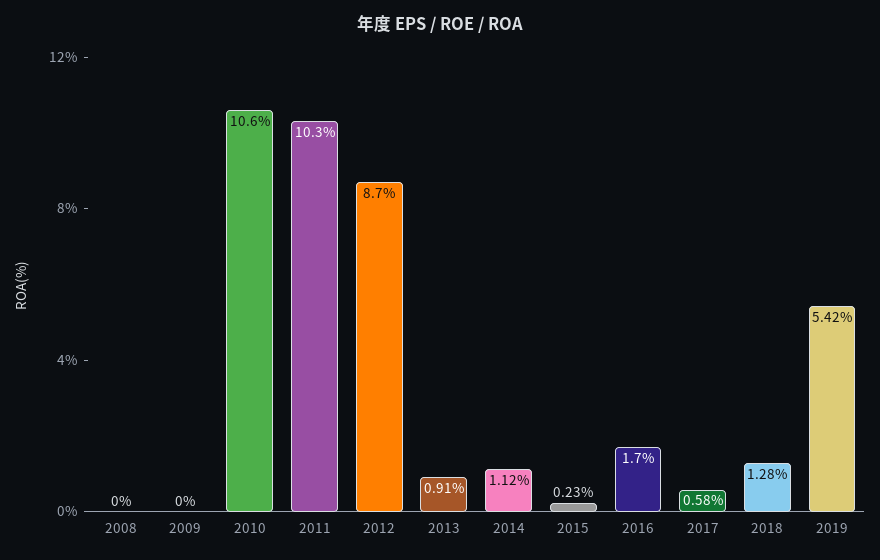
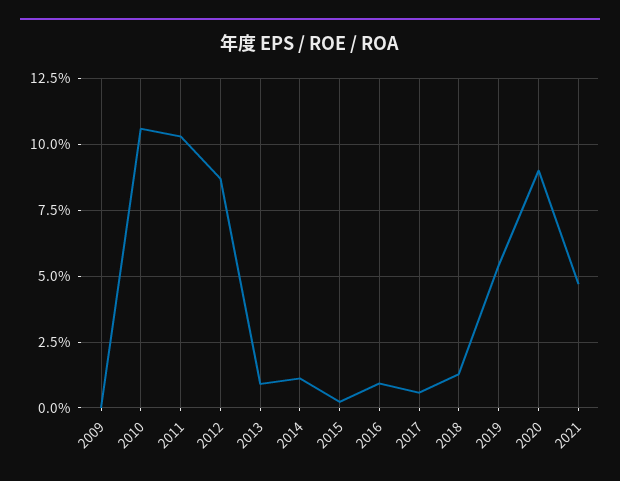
2008: 0 -> none
2016: 1.7 -> 1
2020: none -> 9
2021: none -> 4.75

